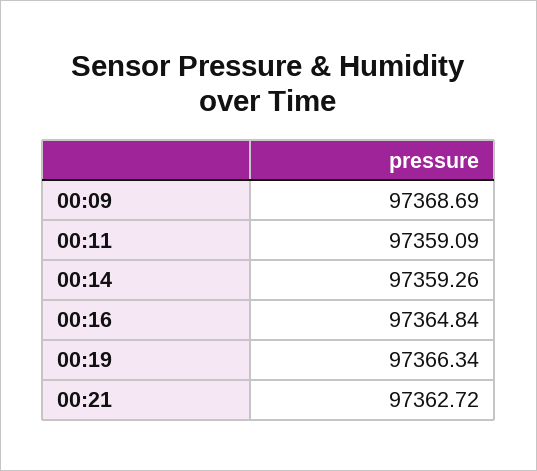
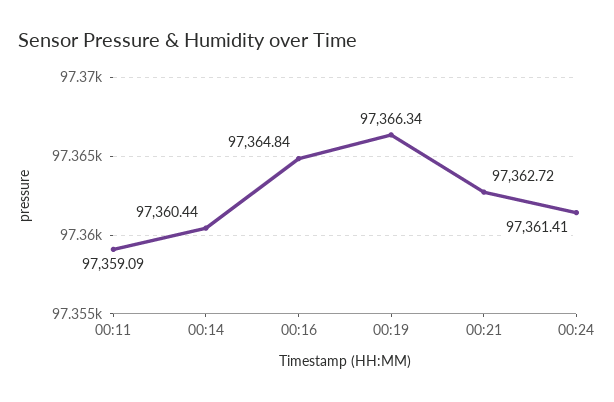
00:09: 97368.69 -> none
00:14: 97359.26 -> 97360.44
00:24: none -> 97361.41

